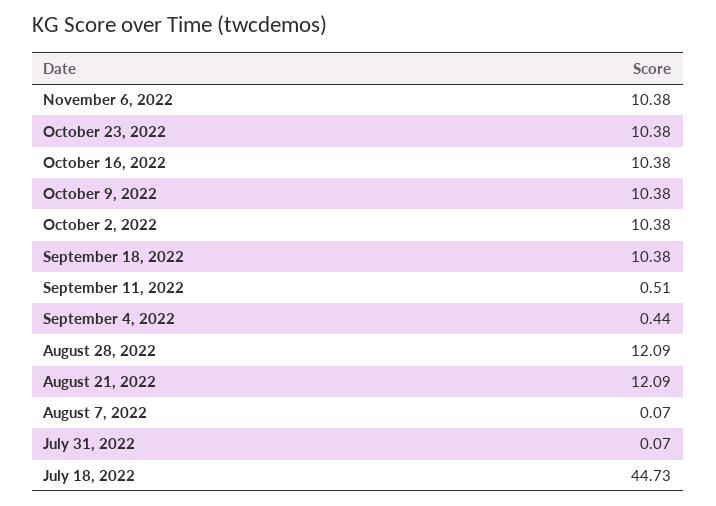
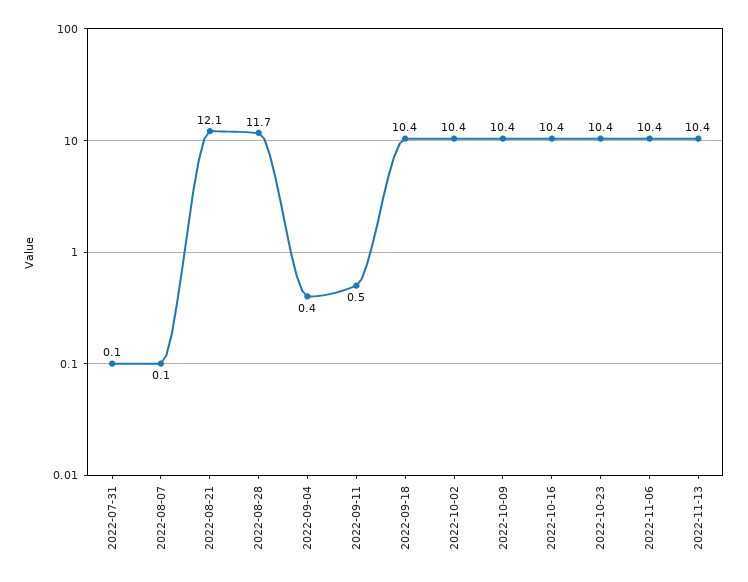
August 28, 2022: 12.09 -> 11.7
July 18, 2022: 44.73 -> none
2022-11-13: none -> 10.4

